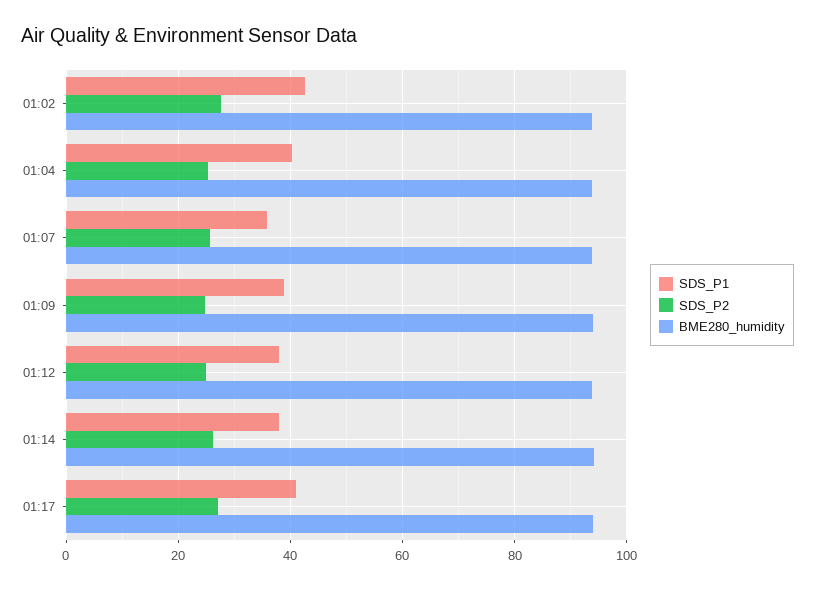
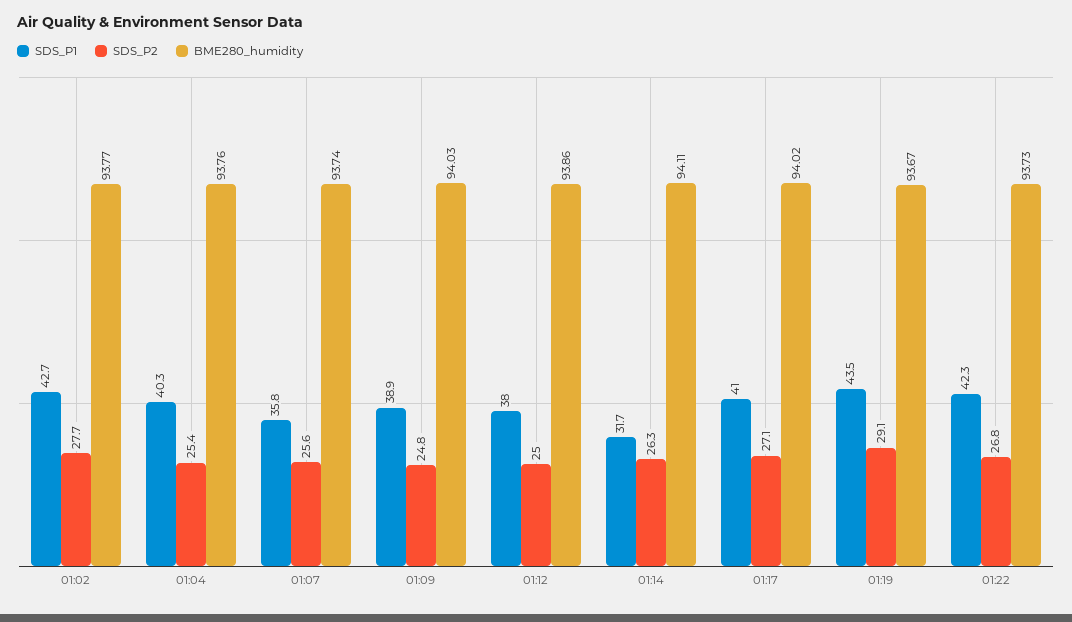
SDS_P1, 01:14: 38 -> 31.7
SDS_P1, 01:19: none -> 43.5
SDS_P2, 01:19: none -> 29.1
BME280_humidity, 01:19: none -> 93.67
SDS_P1, 01:22: none -> 42.3
SDS_P2, 01:22: none -> 26.8
BME280_humidity, 01:22: none -> 93.73

